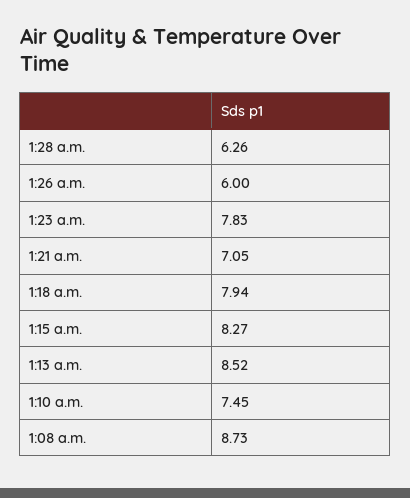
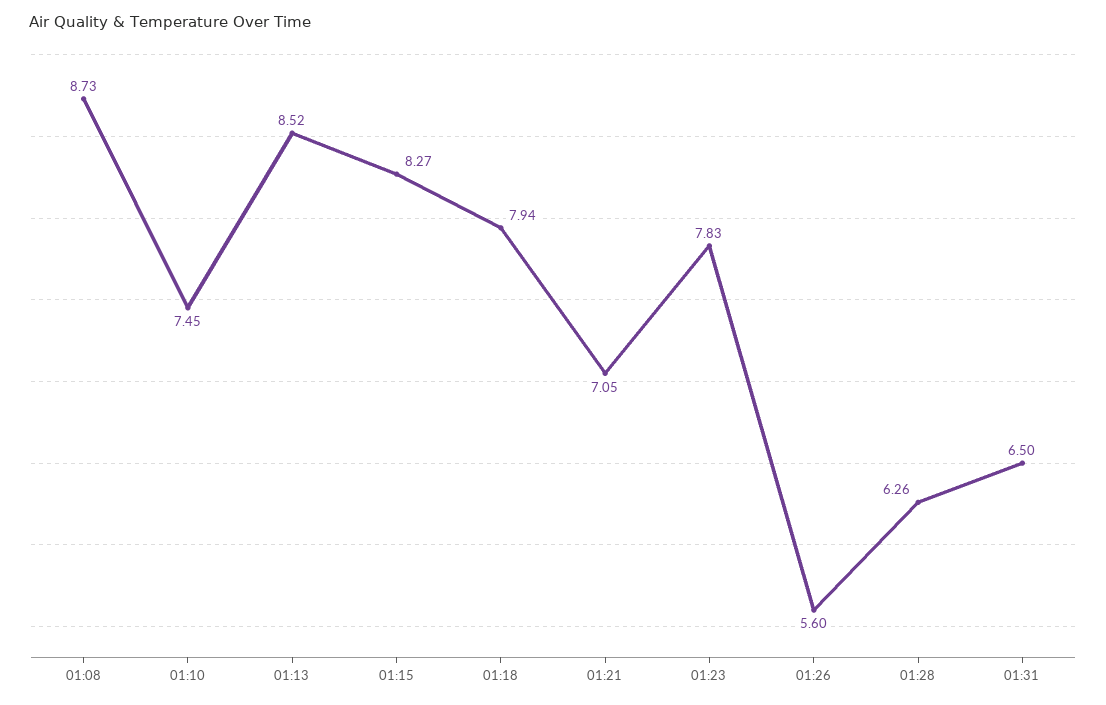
1:26 a.m.: 6 -> 5.6
01:31: none -> 6.5

